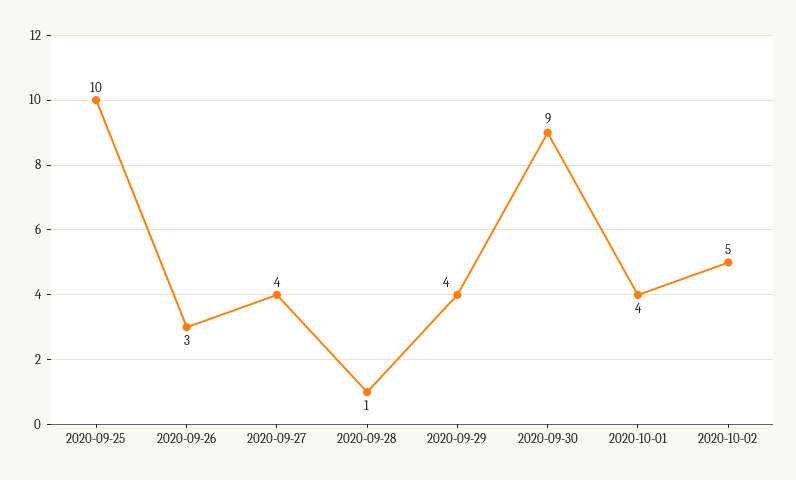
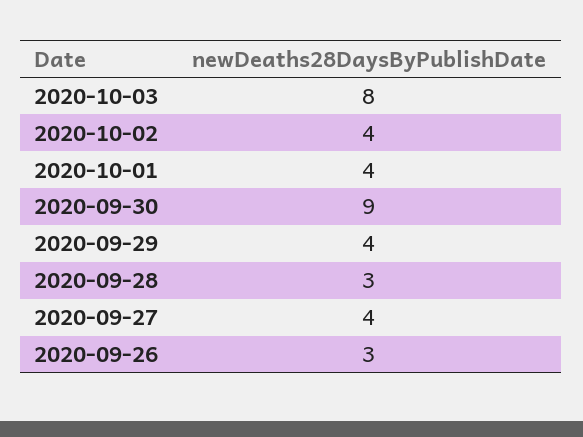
2020-09-25: 10 -> none
2020-09-28: 1 -> 3
2020-10-02: 5 -> 4
2020-10-03: none -> 8

